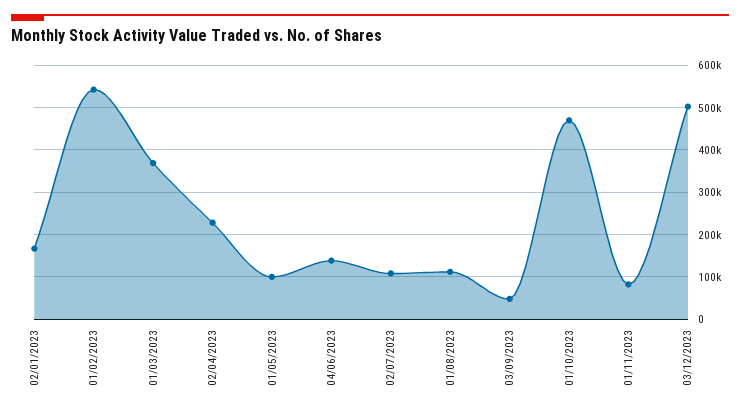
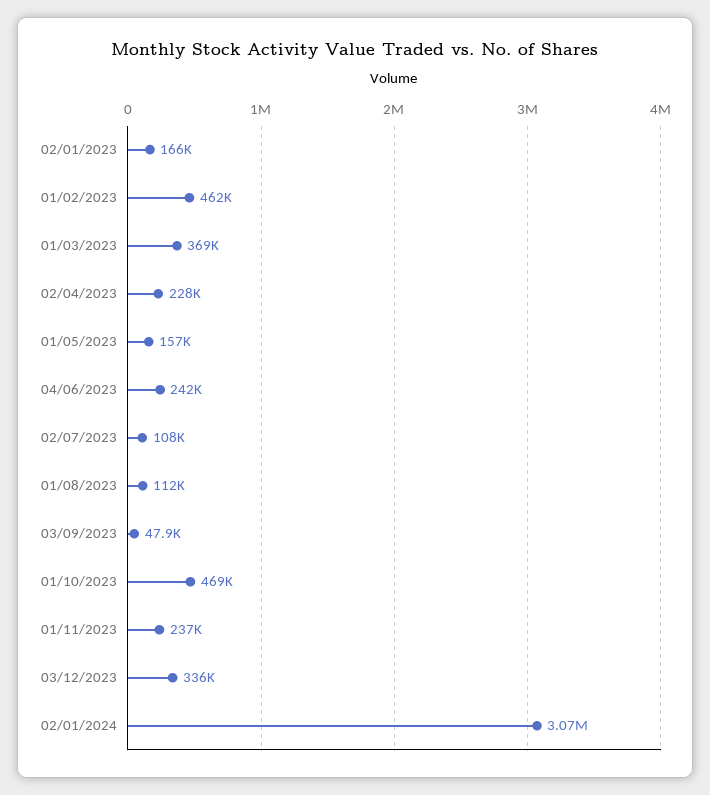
01/02/2023: 540000 -> 462000
01/05/2023: 100000 -> 157000
04/06/2023: 140000 -> 242000
01/11/2023: 80000 -> 237000
03/12/2023: 500000 -> 336000
02/01/2024: none -> 3070000

